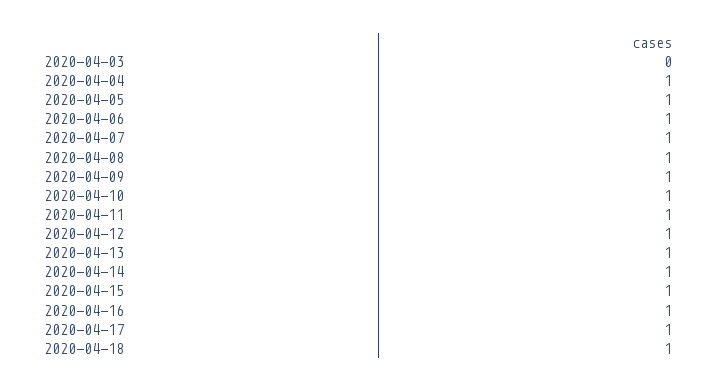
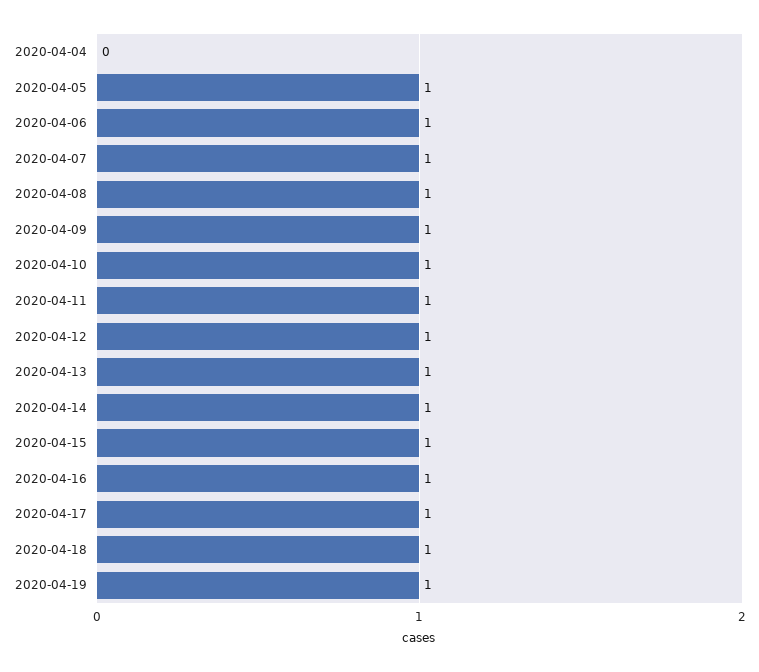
2020-04-03: 0 -> none
2020-04-04: 1 -> 0
2020-04-19: none -> 1

